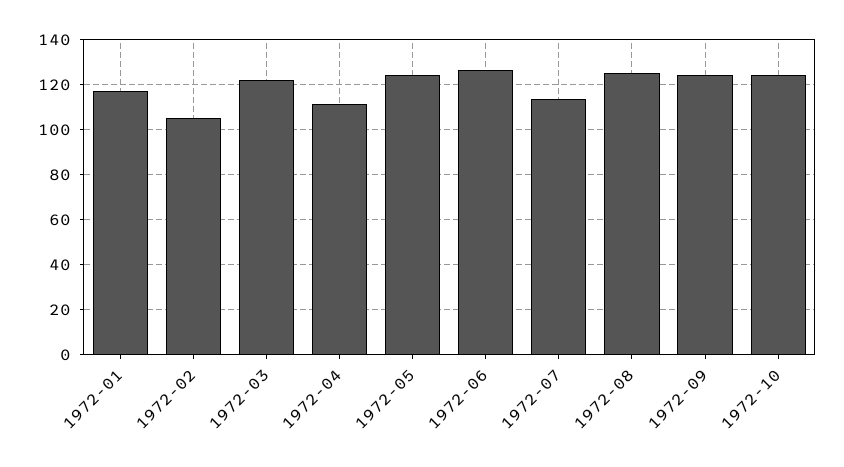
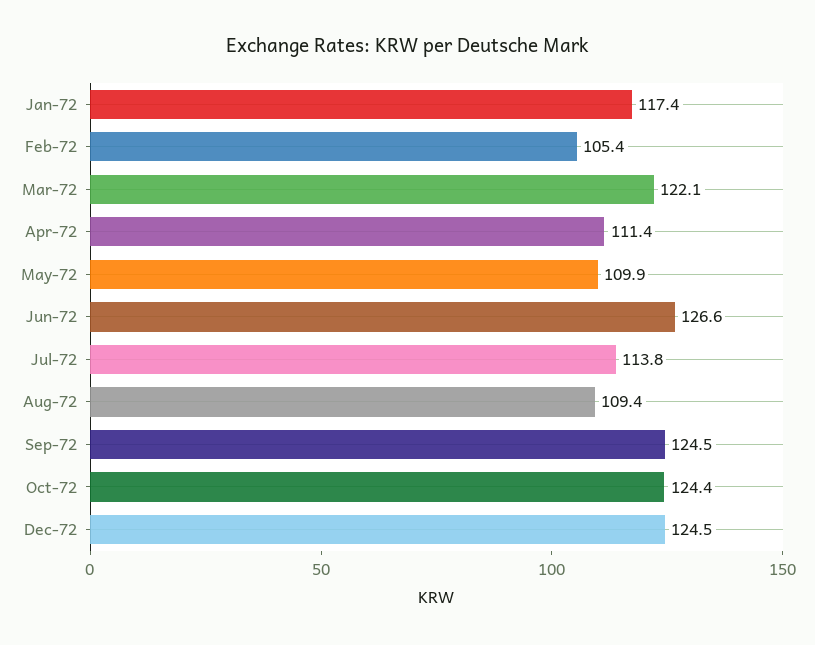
1972-05: 125 -> 109.9
1972-08: 125 -> 109.4
Dec-72: none -> 124.5

